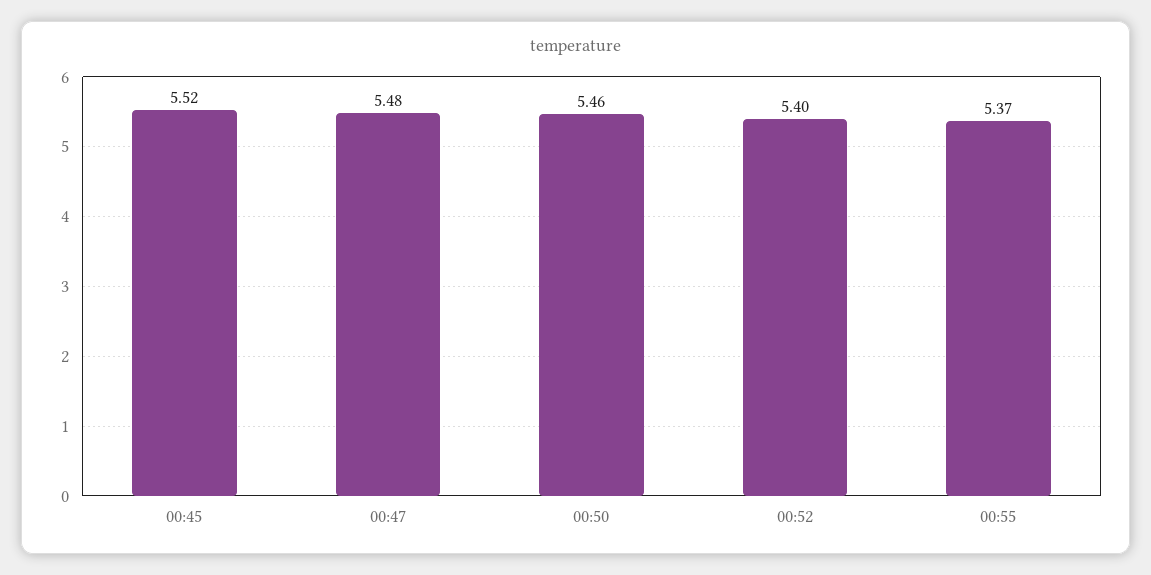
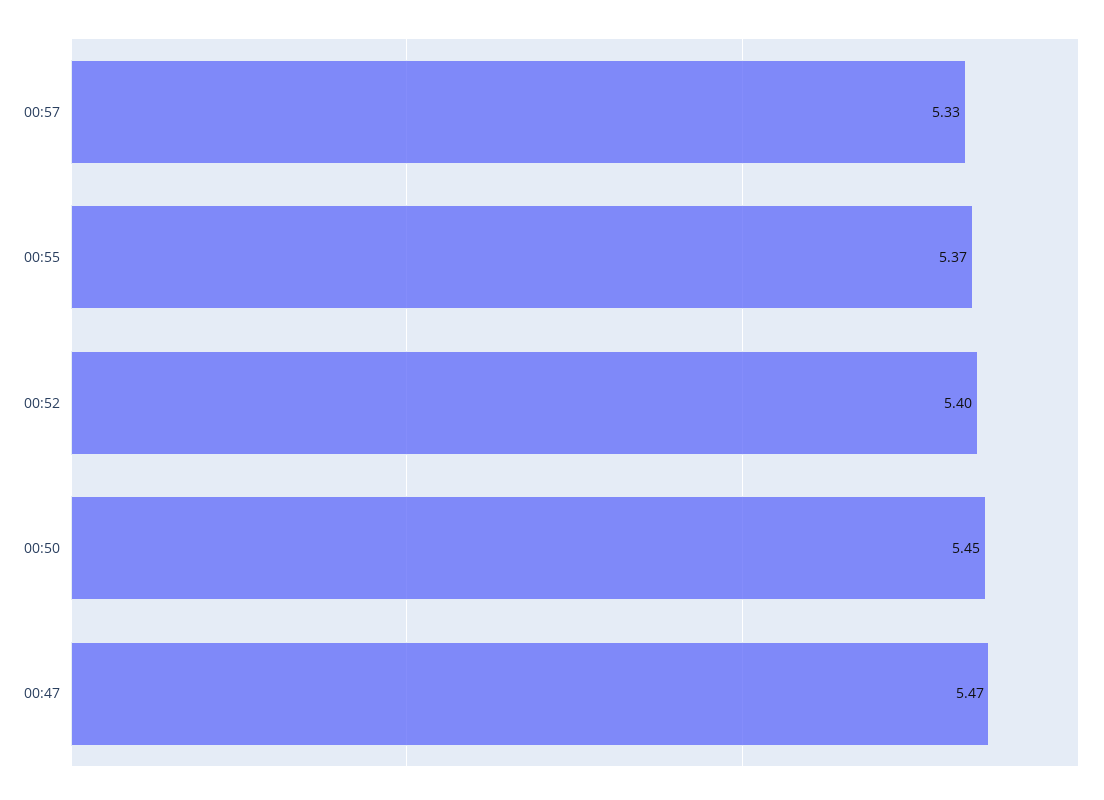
00:45: 5.52 -> none
00:47: 5.48 -> 5.47
00:50: 5.46 -> 5.45
00:57: none -> 5.33

